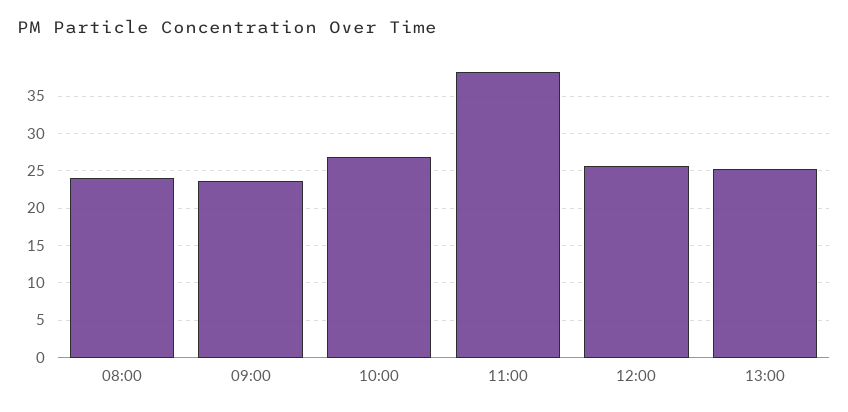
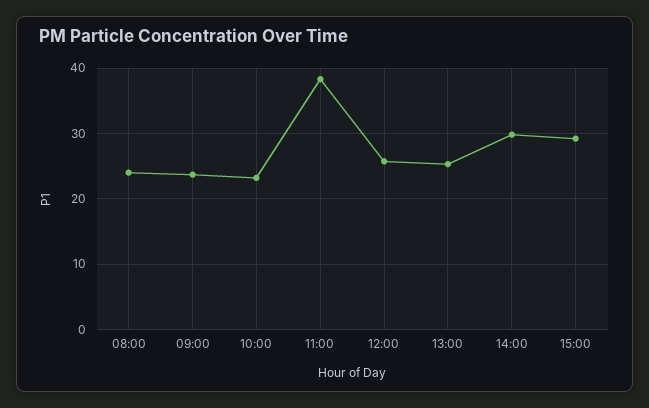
10:00: 27 -> 23
14:00: none -> 30
15:00: none -> 29

